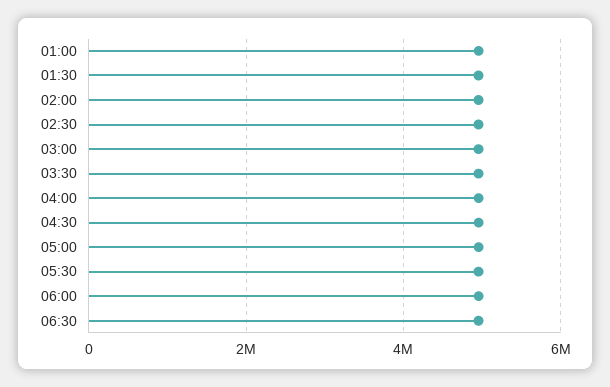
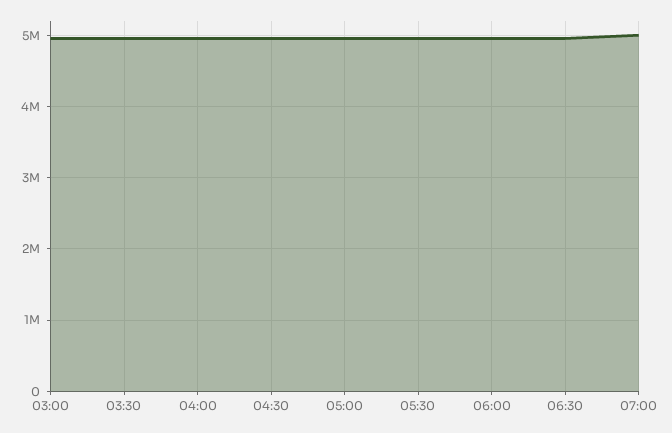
01:00: 5000000 -> none
01:30: 5000000 -> none
02:00: 5000000 -> none
02:30: 5000000 -> none
07:00: none -> 5000000

